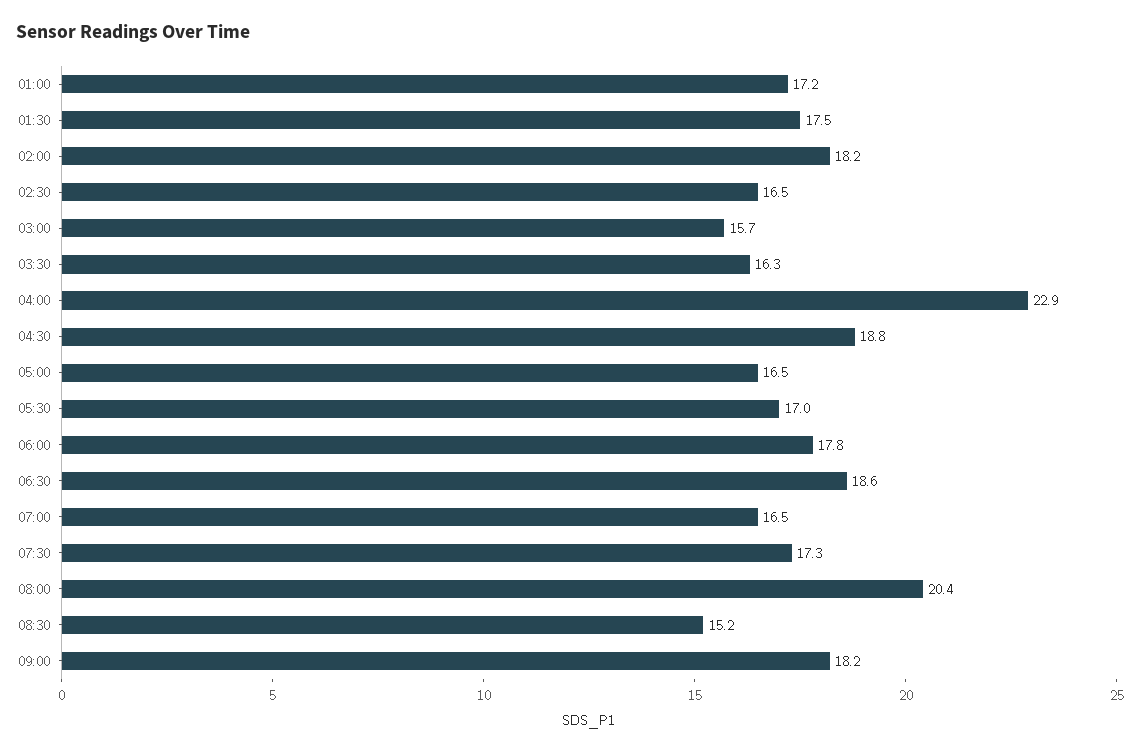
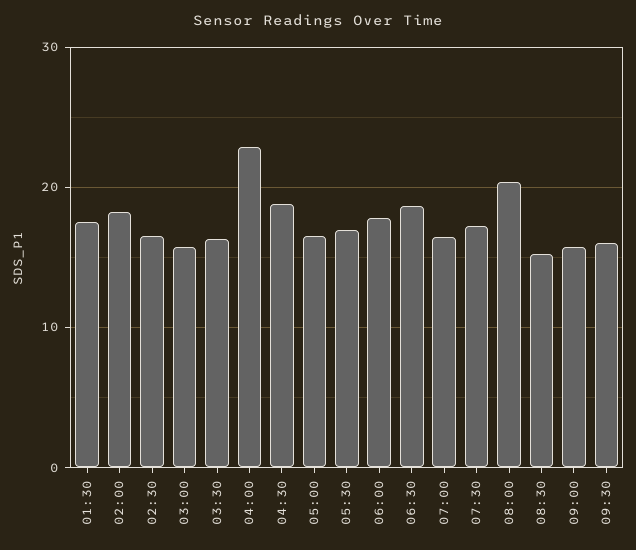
01:00: 17.2 -> none
09:00: 18.2 -> 16
09:30: none -> 16

